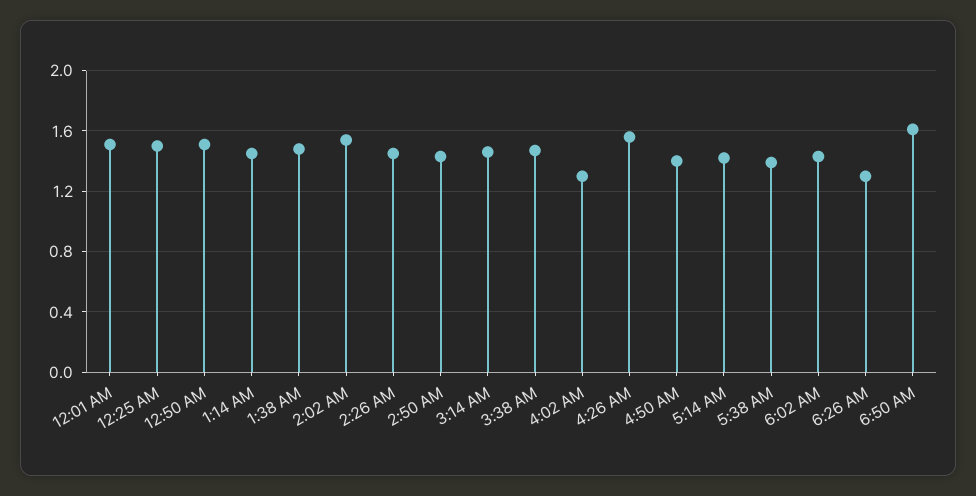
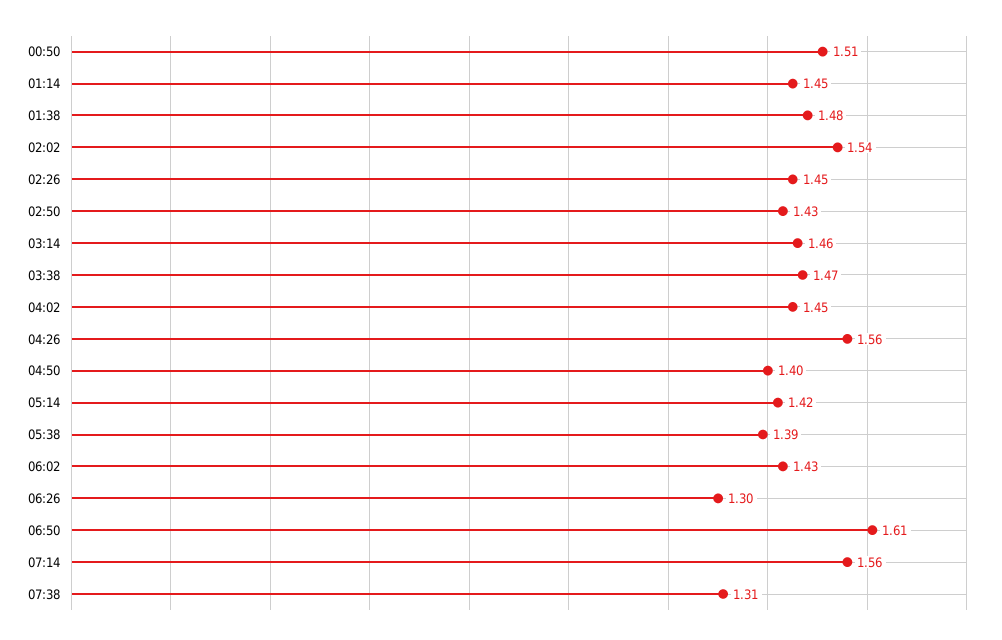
12:01 AM: 1.5 -> none
12:25 AM: 1.5 -> none
4:02 AM: 1.3 -> 1.45
07:14: none -> 1.56
07:38: none -> 1.31

